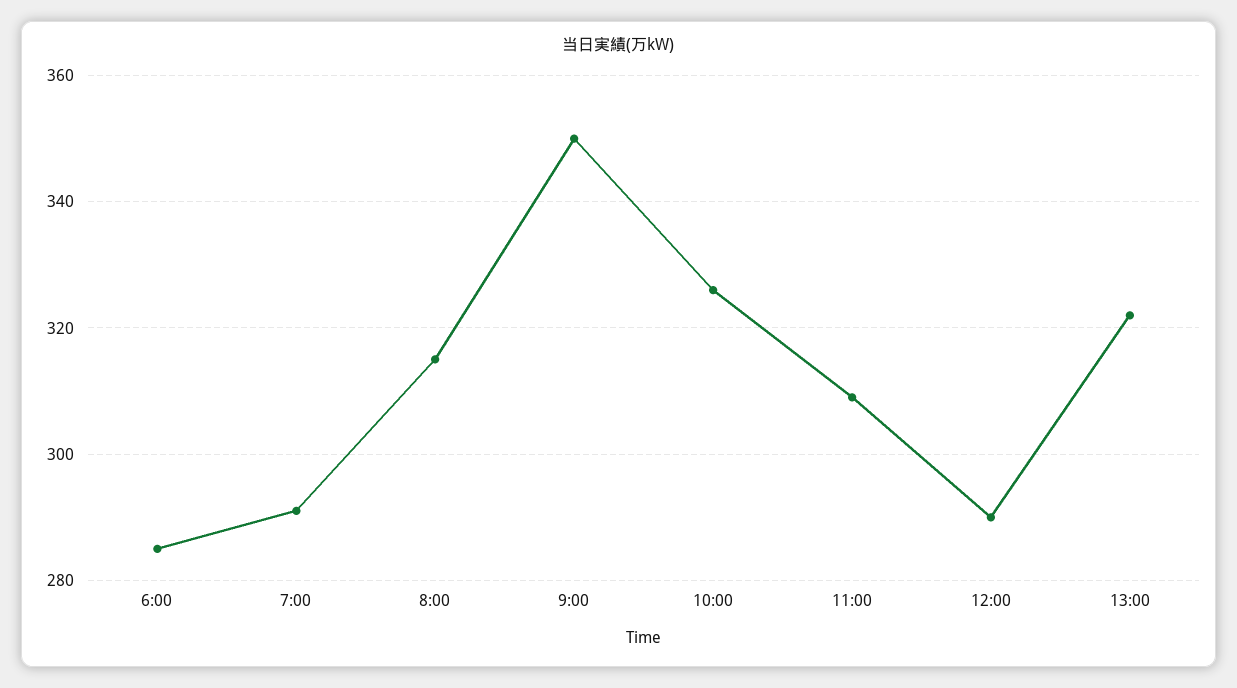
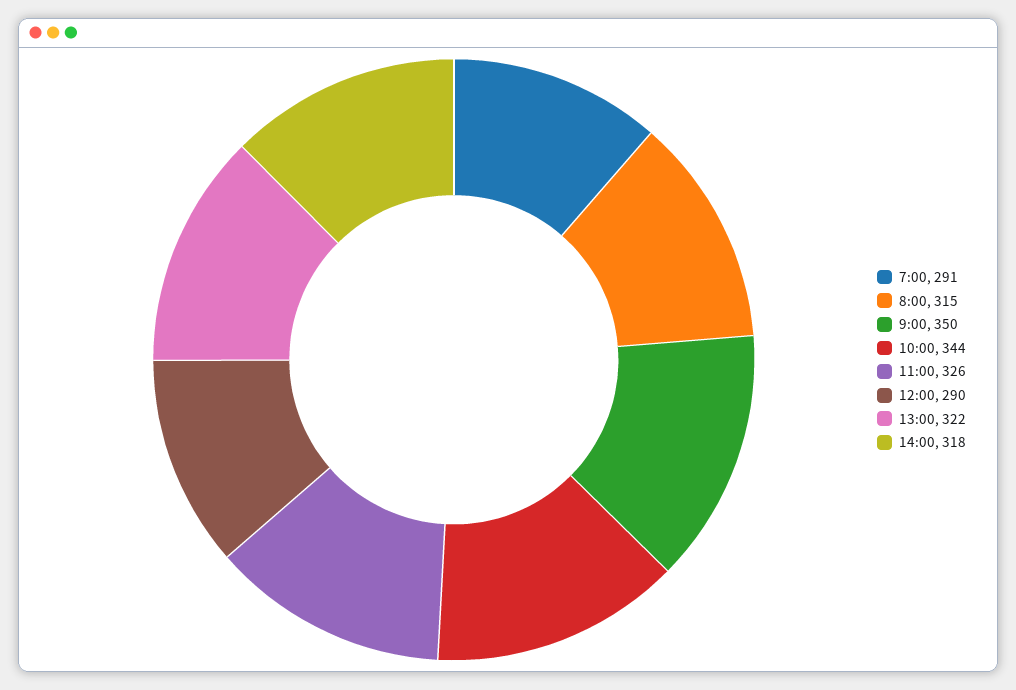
6:00: 285 -> none
10:00: 325 -> 344
11:00: 310 -> 326
14:00: none -> 318

